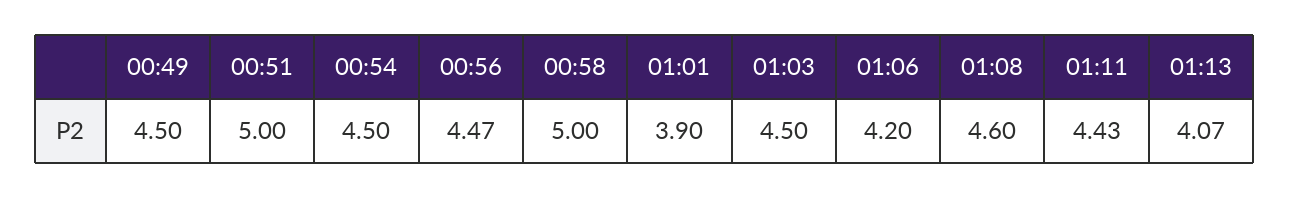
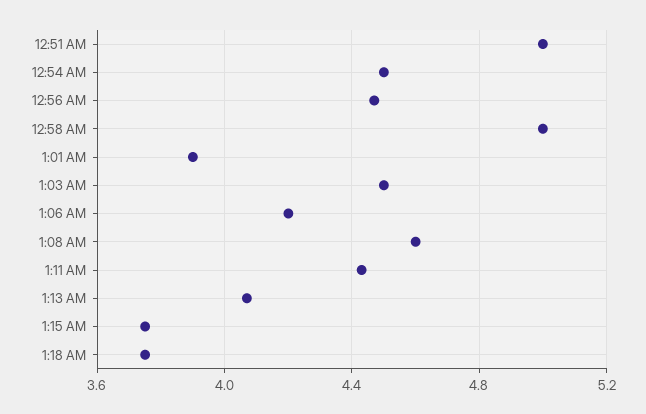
00:49: 4.5 -> none
1:15 AM: none -> 3.75
1:18 AM: none -> 3.75

